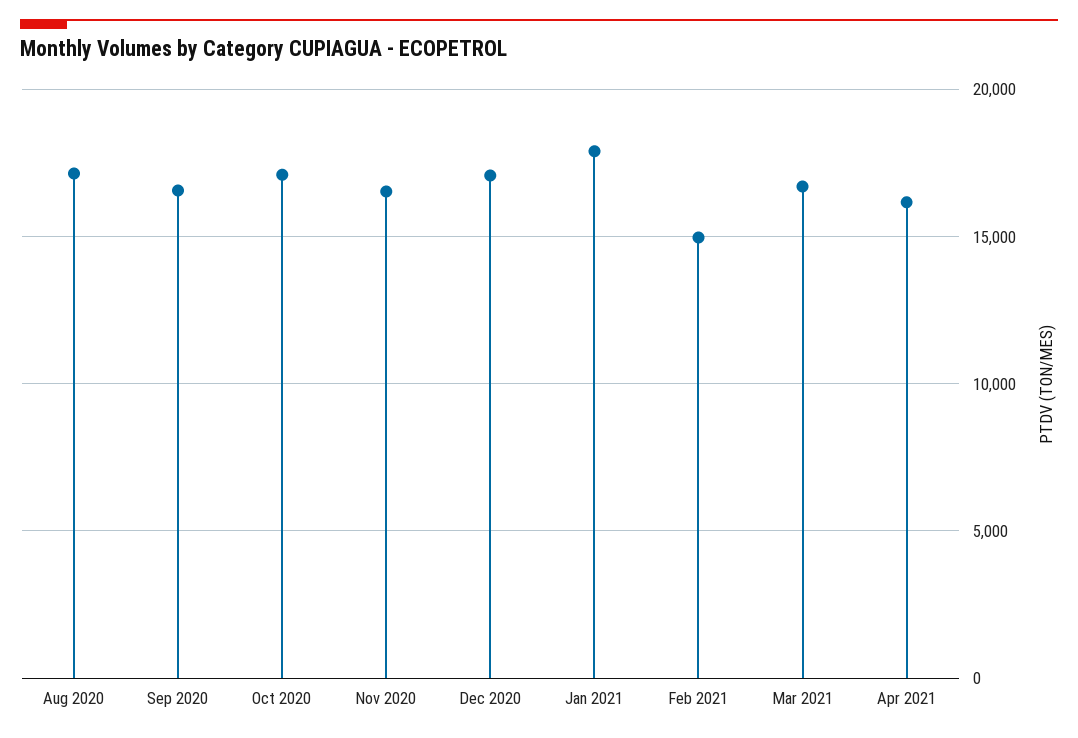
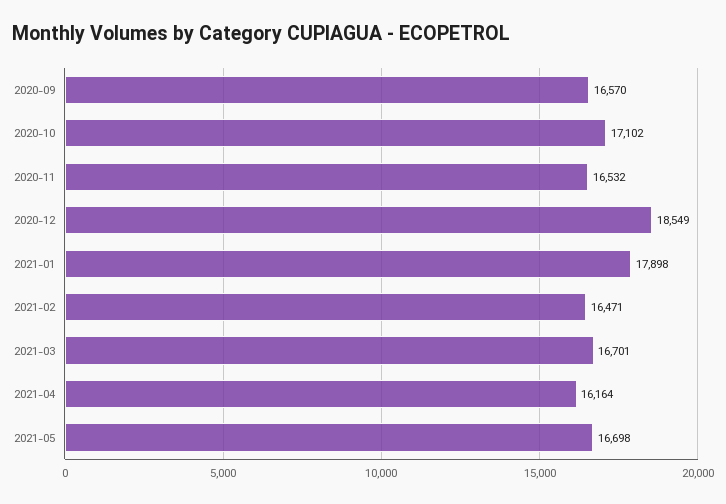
Aug 2020: 17000 -> none
Dec 2020: 17000 -> 18549
Feb 2021: 15000 -> 16471
2021-05: none -> 16698

